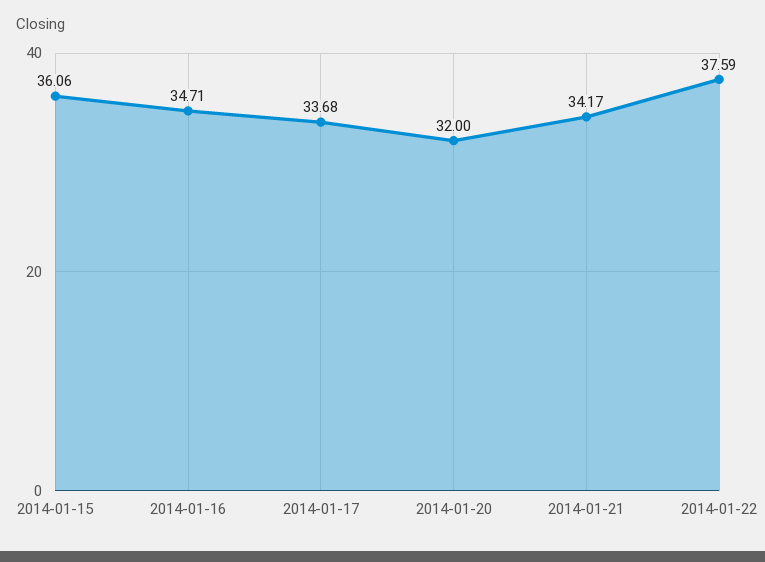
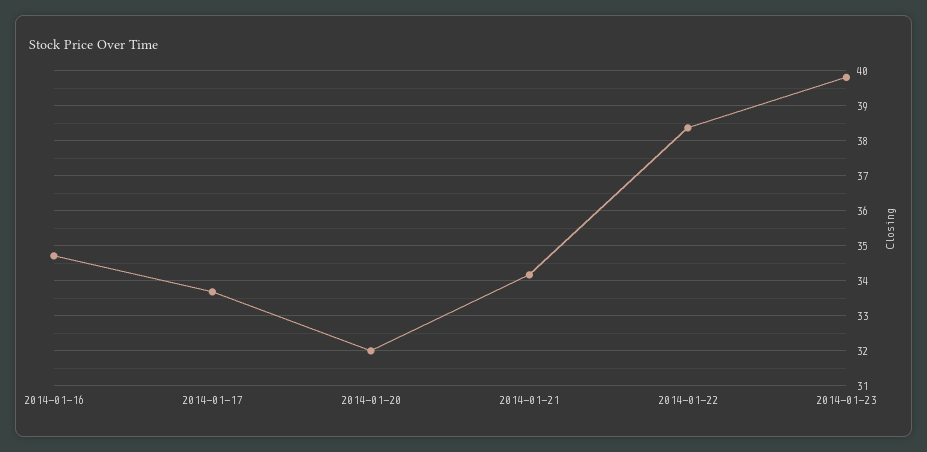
2014-01-15: 36.06 -> none
2014-01-22: 37.59 -> 38.4
2014-01-23: none -> 39.8

